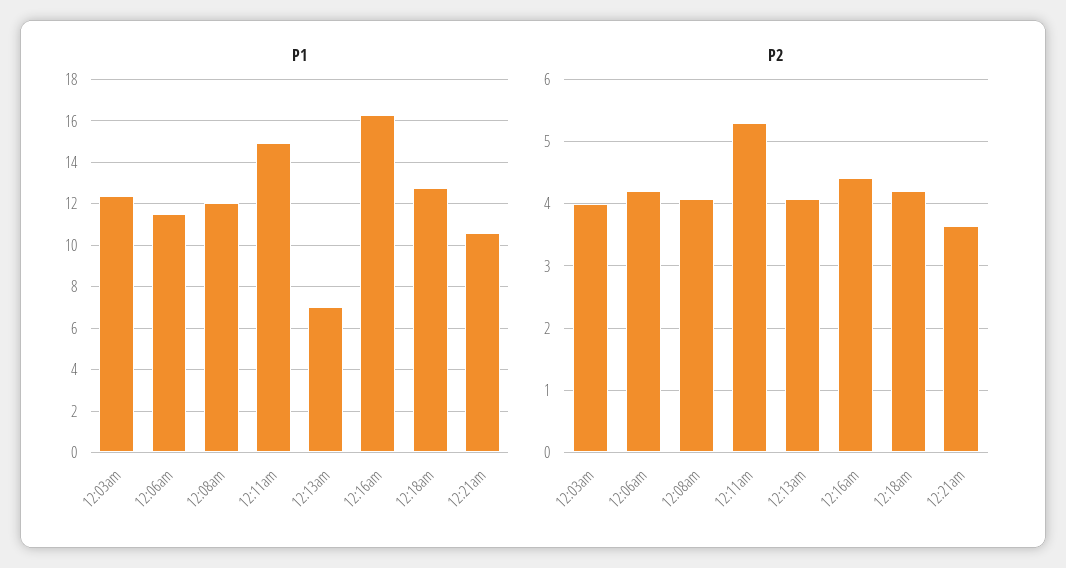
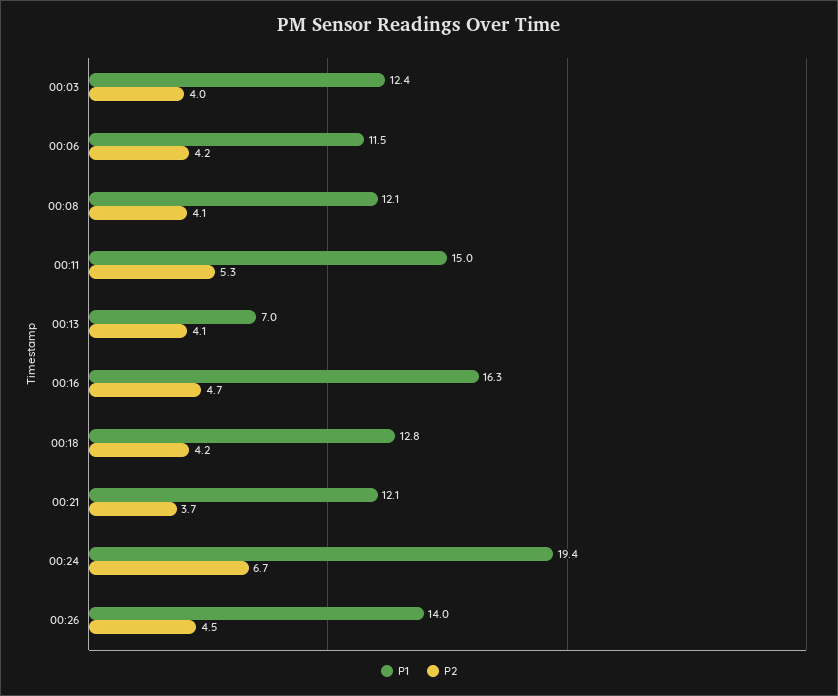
P1, 12:21am: 10.5 -> 12.1
P2, 12:16am: 4.4 -> 4.7
P1, 00:24: none -> 19.4
P2, 00:24: none -> 6.7
P1, 00:26: none -> 14
P2, 00:26: none -> 4.5

